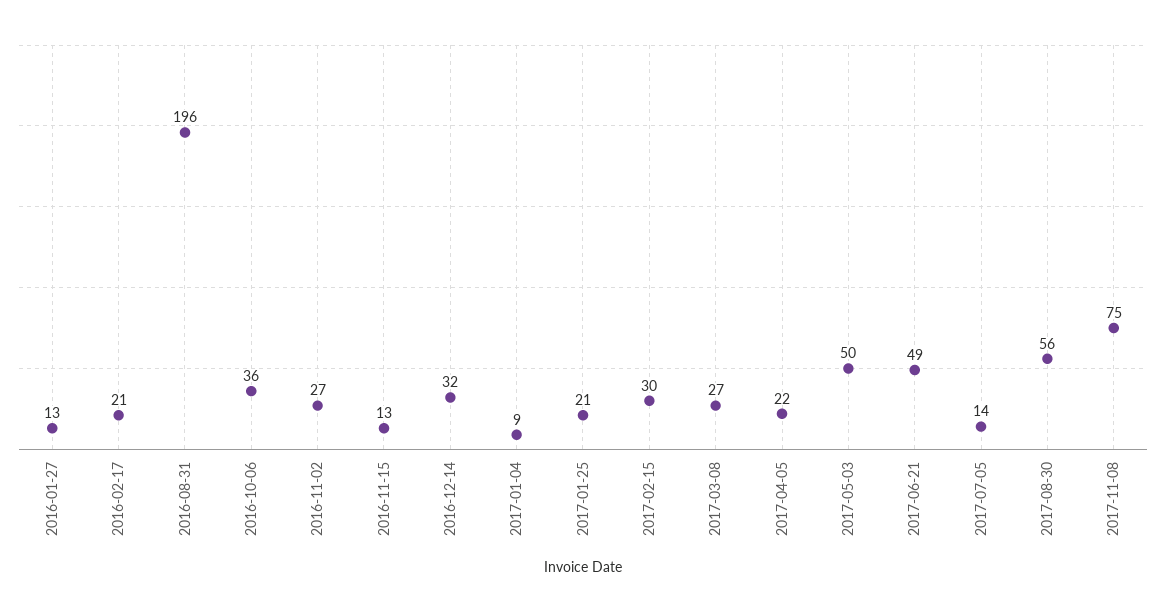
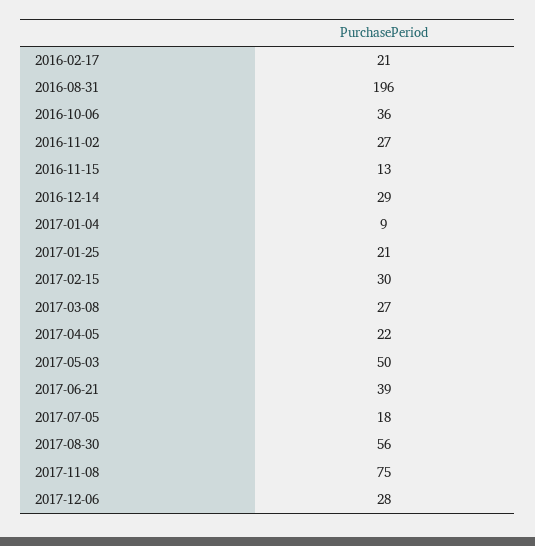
2016-01-27: 13 -> none
2016-12-14: 32 -> 29
2017-06-21: 49 -> 39
2017-07-05: 14 -> 18
2017-12-06: none -> 28

